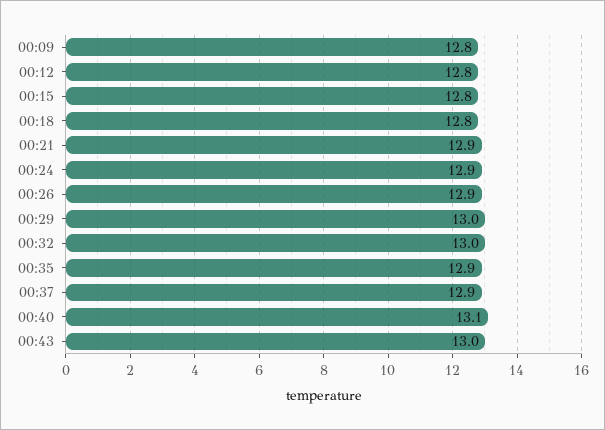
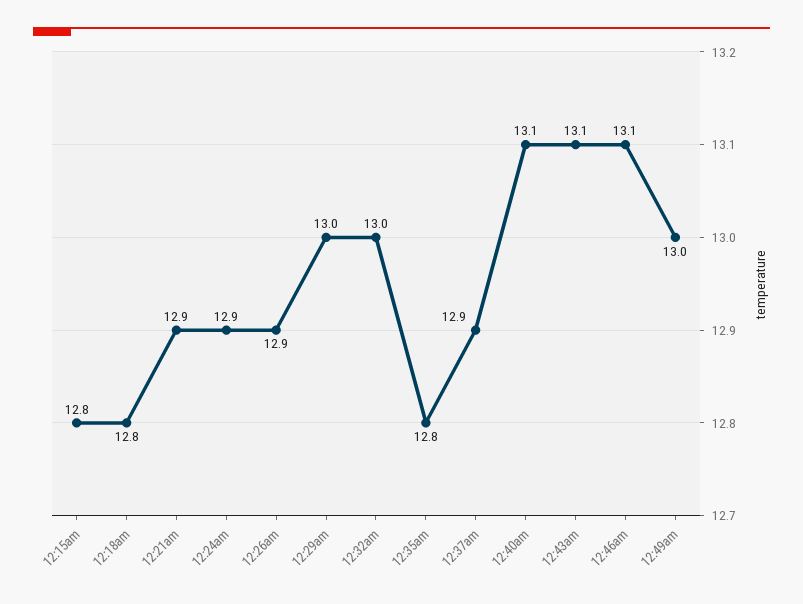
00:09: 12.8 -> none
00:12: 12.8 -> none
00:35: 12.9 -> 12.8
00:43: 13 -> 13.1
12:46am: none -> 13.1
12:49am: none -> 13

